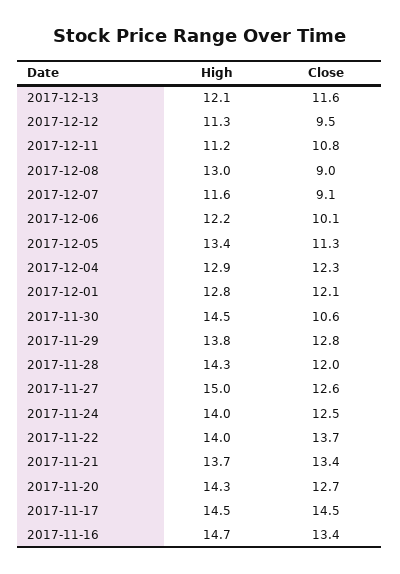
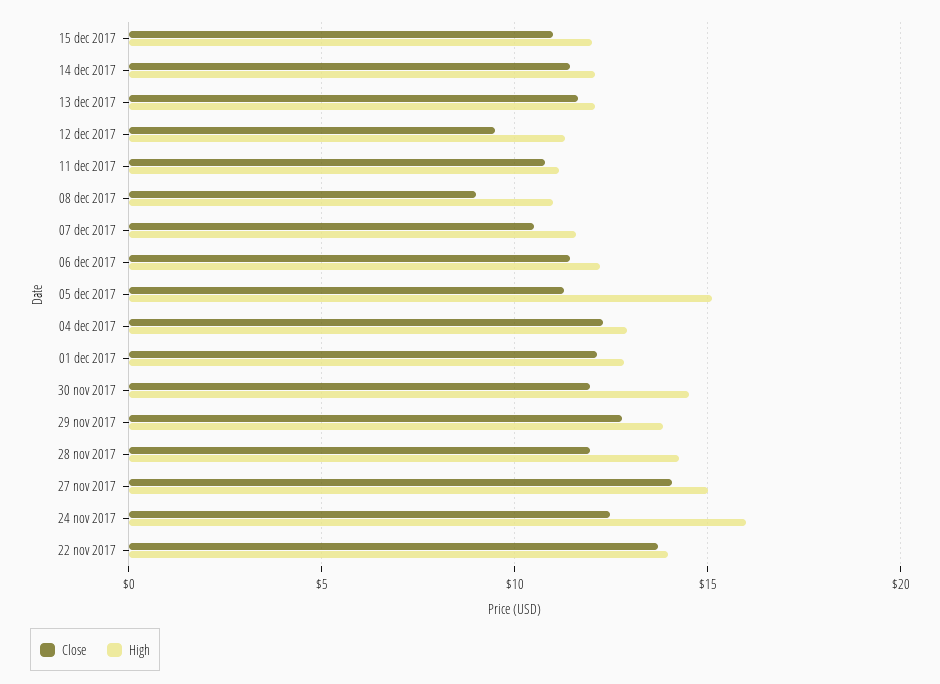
High, 2017-12-08: 13 -> 11
Close, 2017-12-07: 9.1 -> 10.5
Close, 2017-12-06: 10.1 -> 11.5
High, 2017-12-05: 13.4 -> 15
Close, 2017-11-30: 10.6 -> 12
Close, 2017-11-27: 12.6 -> 14
High, 2017-11-24: 14 -> 16
High, 2017-11-21: 13.7 -> none
Close, 2017-11-21: 13.4 -> none
High, 2017-11-20: 14.3 -> none
Close, 2017-11-20: 12.7 -> none
High, 2017-11-17: 14.5 -> none
Close, 2017-11-17: 14.5 -> none
High, 2017-11-16: 14.7 -> none
Close, 2017-11-16: 13.4 -> none
Close, 15 dec 2017: none -> 11
High, 15 dec 2017: none -> 12
Close, 14 dec 2017: none -> 11.5
High, 14 dec 2017: none -> 12

